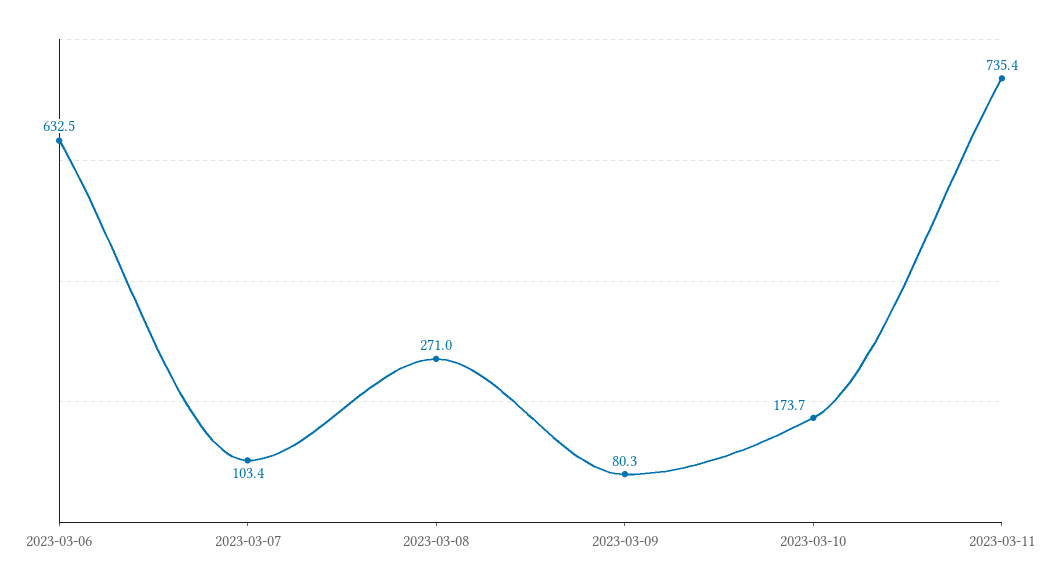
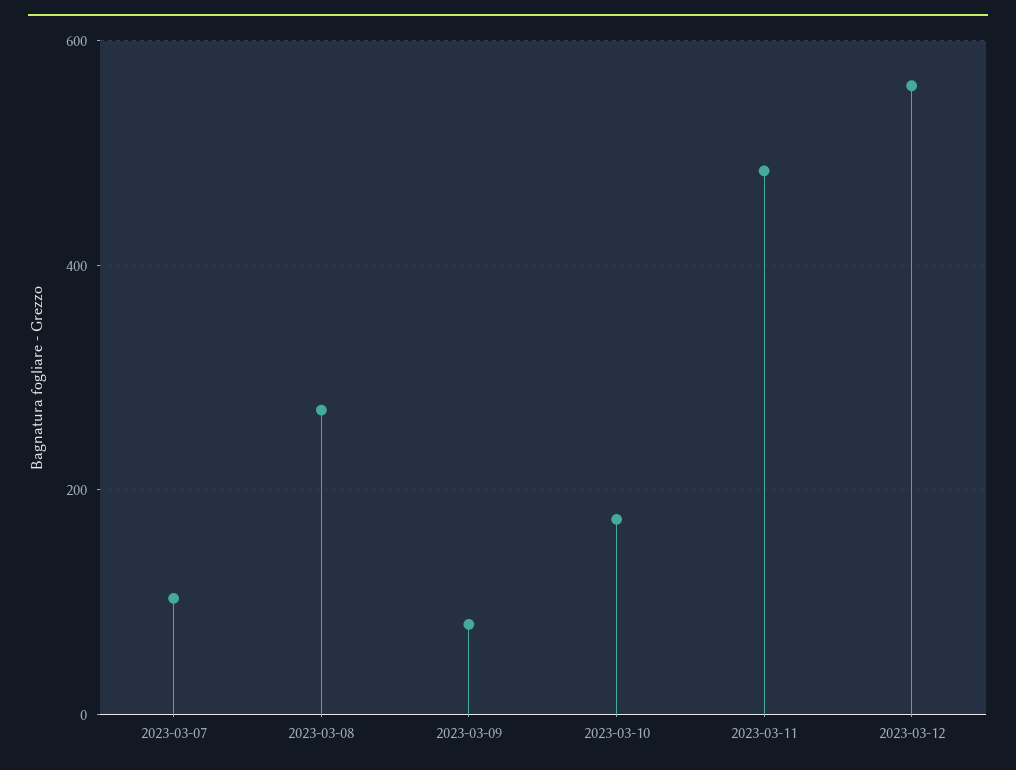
2023-03-06: 632.5 -> none
2023-03-11: 735.4 -> 480
2023-03-12: none -> 560

